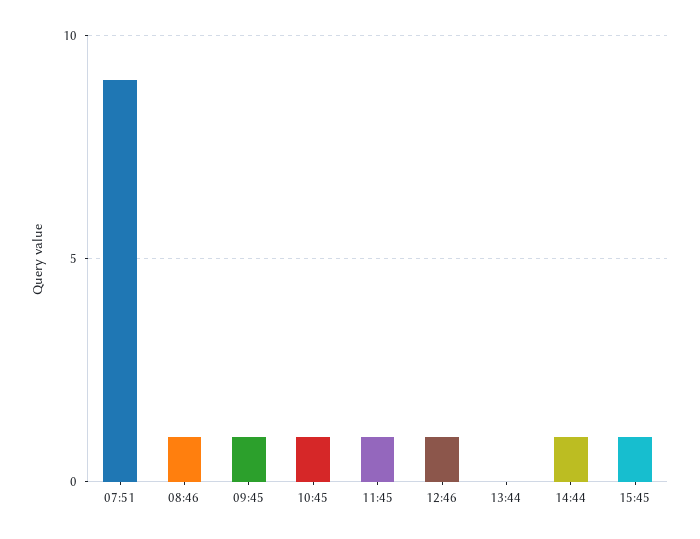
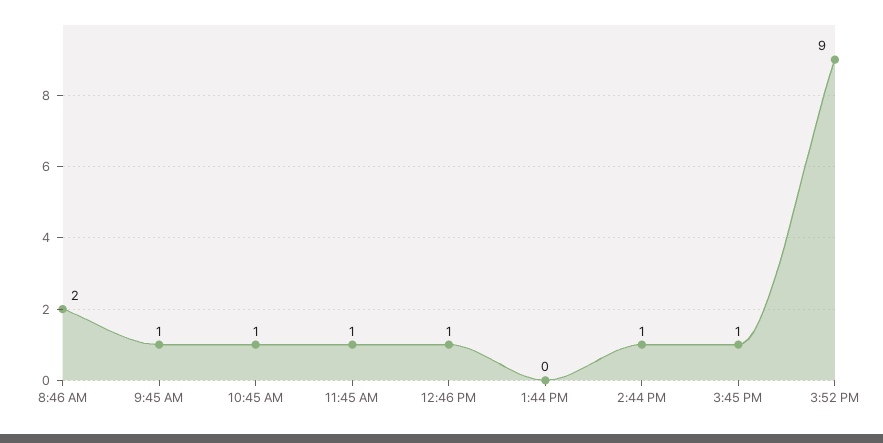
07:51: 9 -> none
08:46: 1 -> 2
3:52 PM: none -> 9

